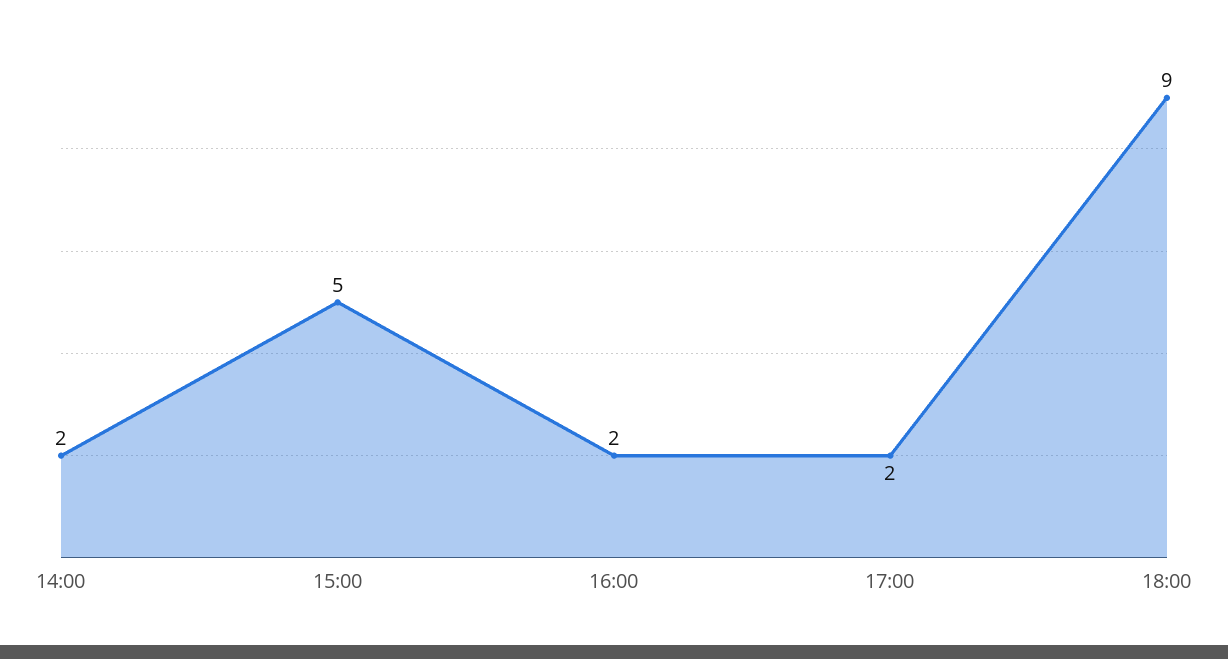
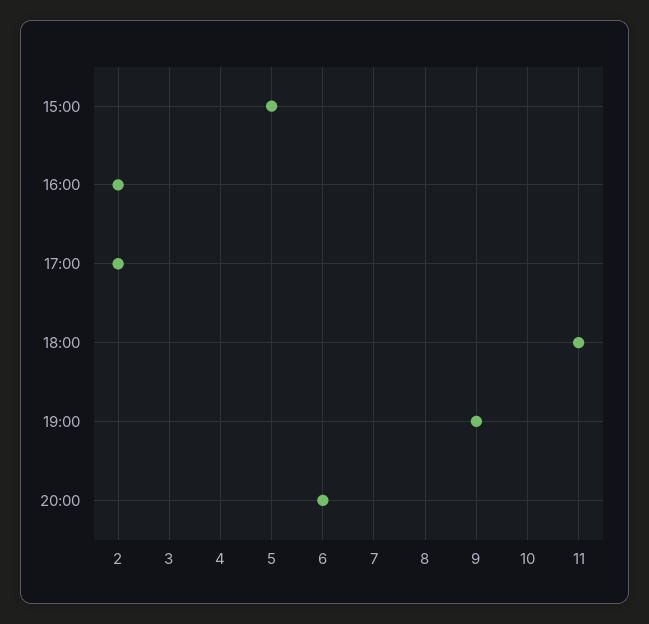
14:00: 2 -> none
18:00: 9 -> 11
19:00: none -> 9
20:00: none -> 6

